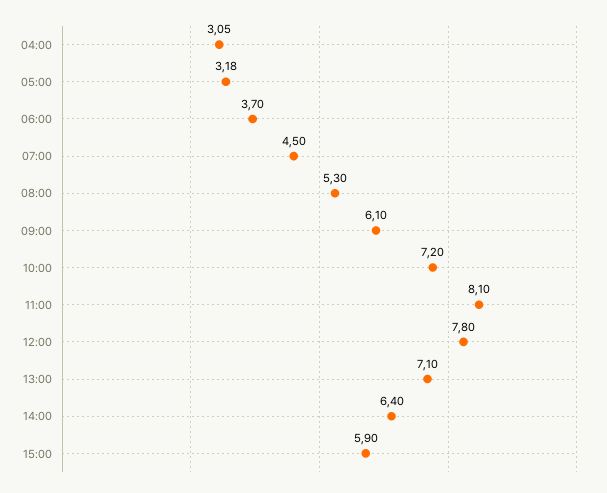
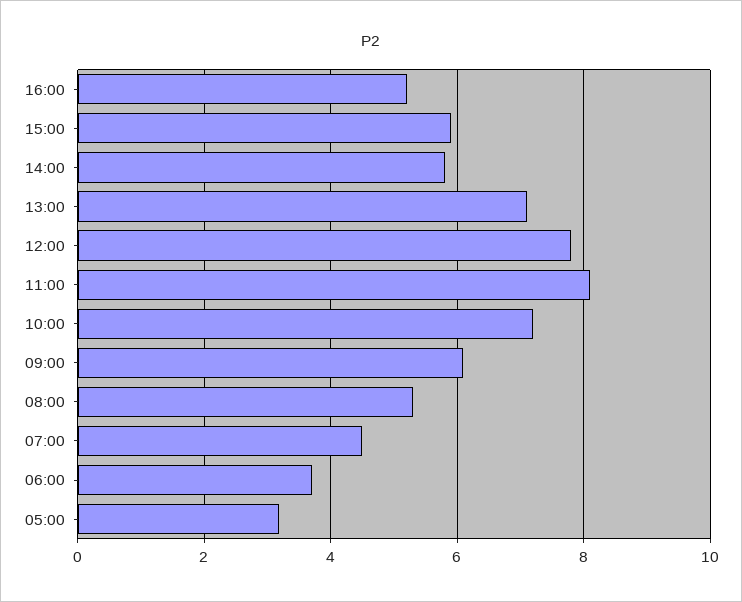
04:00: 3.05 -> none
14:00: 6.4 -> 5.8
16:00: none -> 5.2

